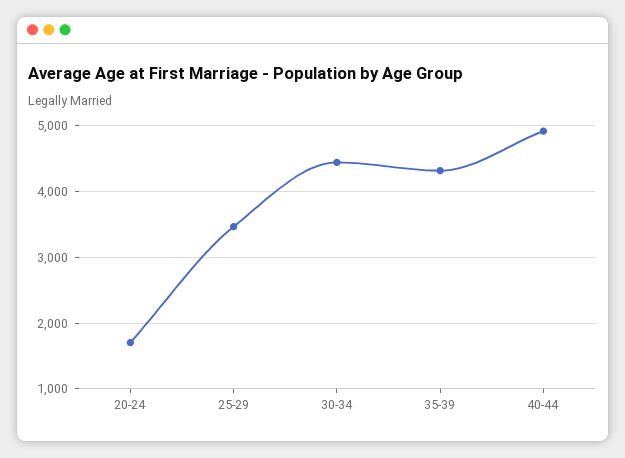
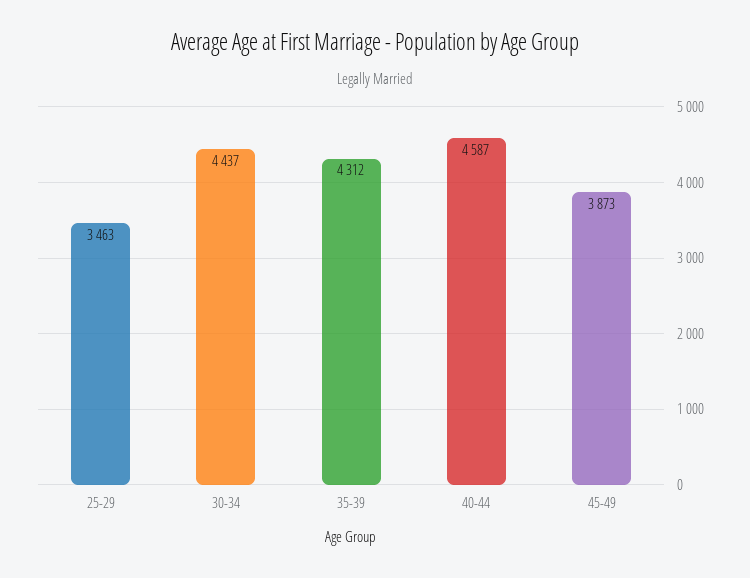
20-24: 1700 -> none
40-44: 4900 -> 4587
45-49: none -> 3873

